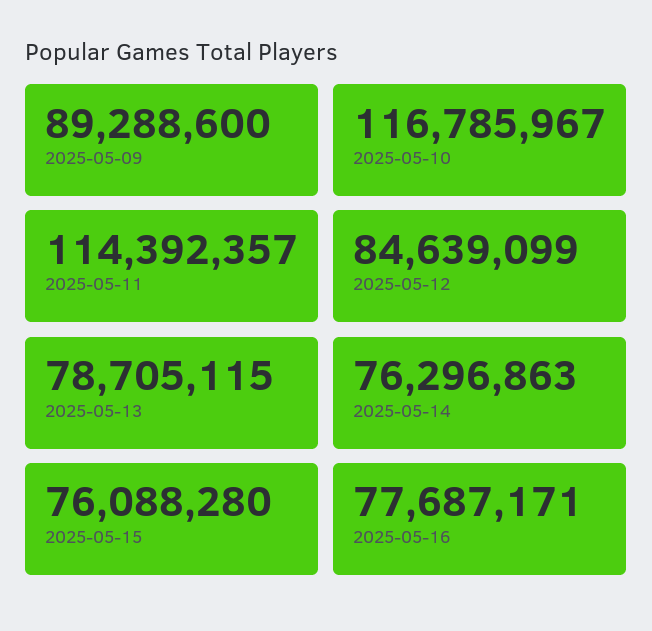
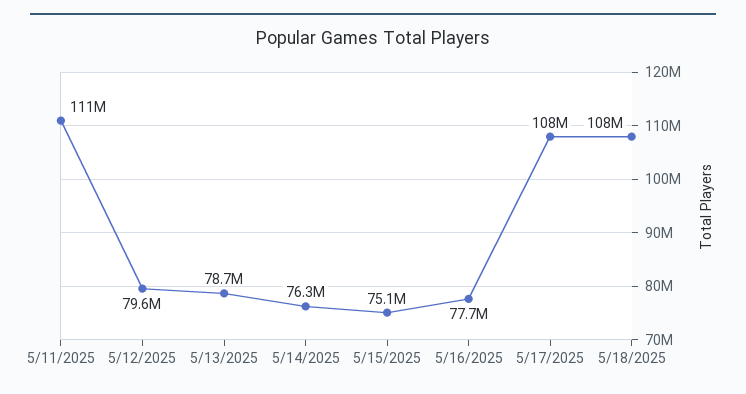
2025-05-09: 89288600 -> none
2025-05-10: 116785967 -> none
2025-05-11: 114392357 -> 111000000
2025-05-12: 84639099 -> 79600000
2025-05-15: 76088280 -> 75100000
5/17/2025: none -> 108000000
5/18/2025: none -> 108000000

